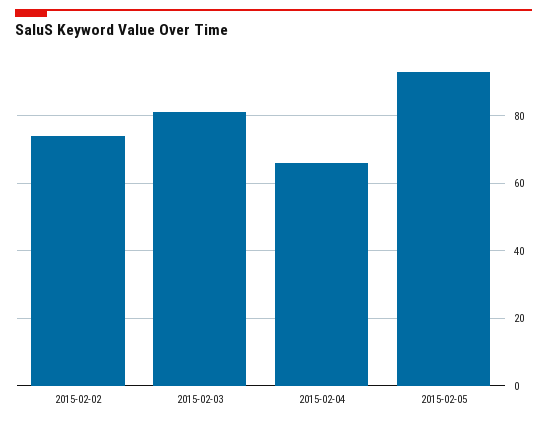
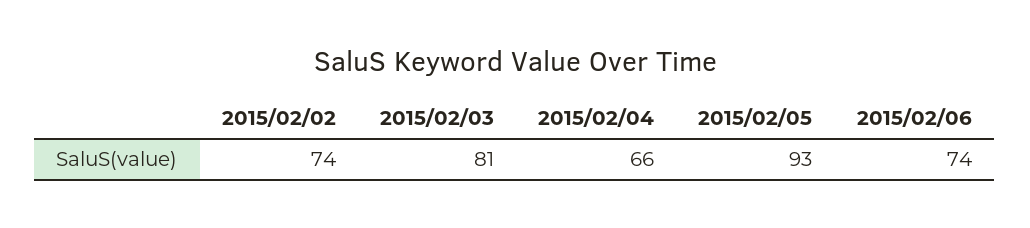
2015/02/06: none -> 74

